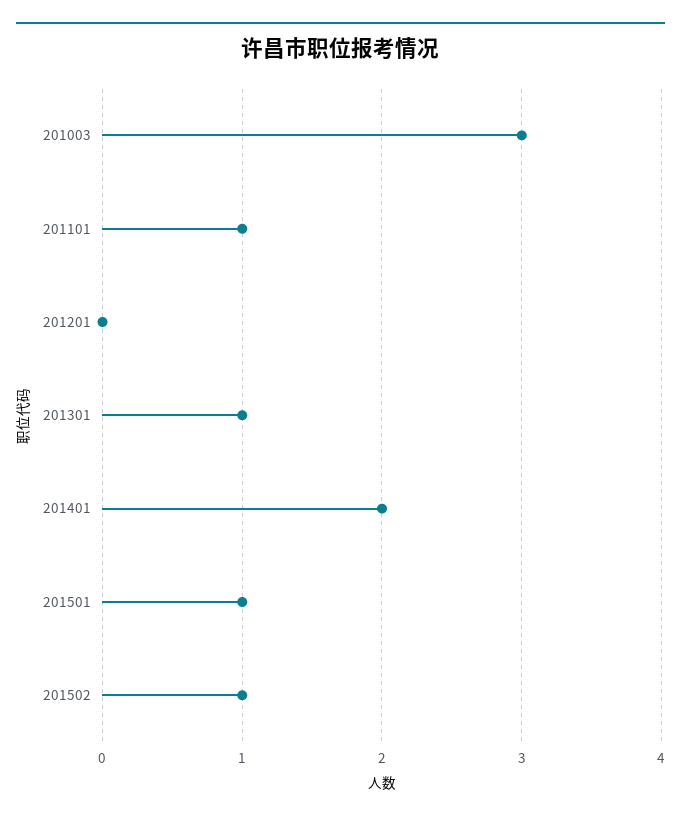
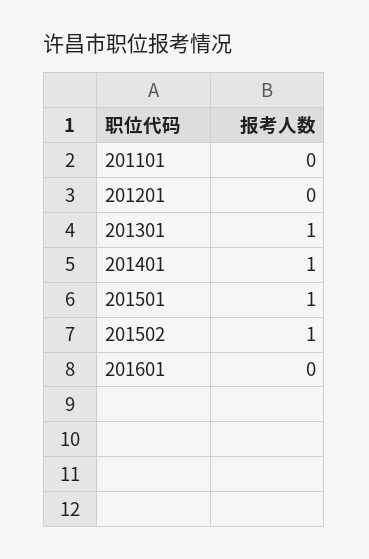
201003: 3 -> none
201101: 1 -> 0
201401: 2 -> 1
201601: none -> 0

